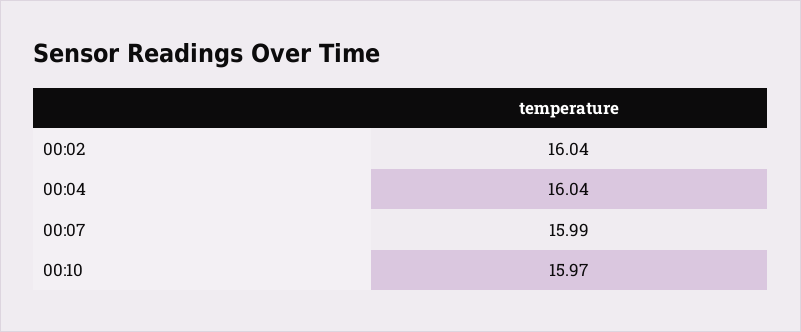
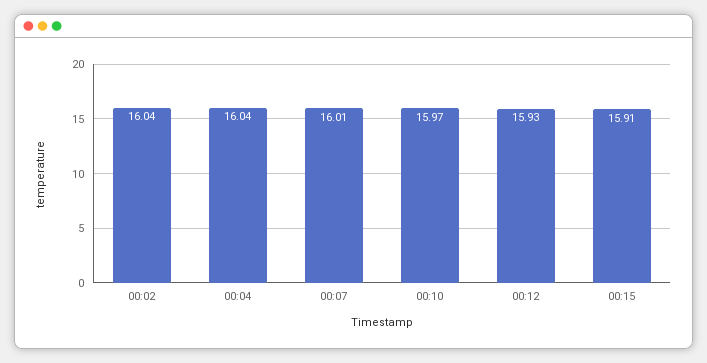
00:07: 15.99 -> 16.01
00:12: none -> 15.93
00:15: none -> 15.91

